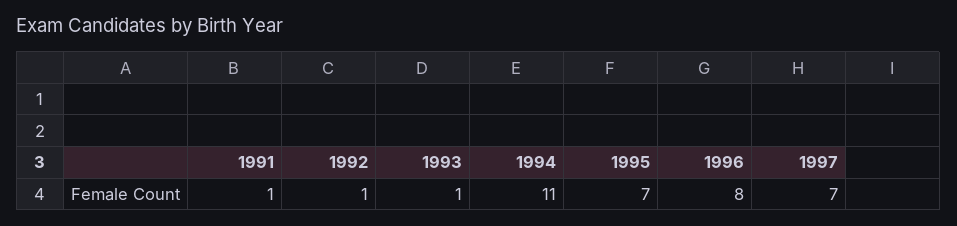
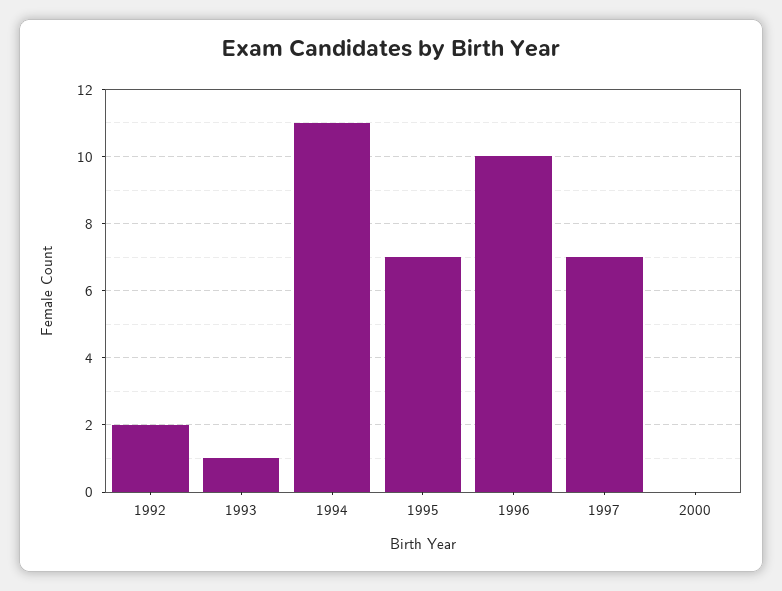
1991: 1 -> none
1992: 1 -> 2
1996: 8 -> 10
2000: none -> 0

